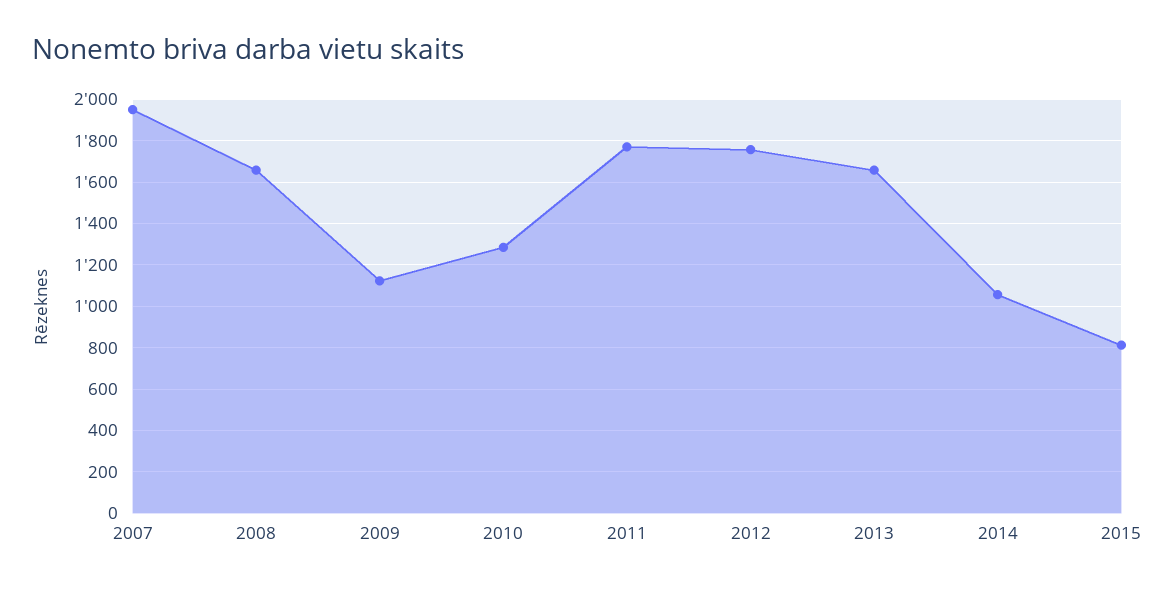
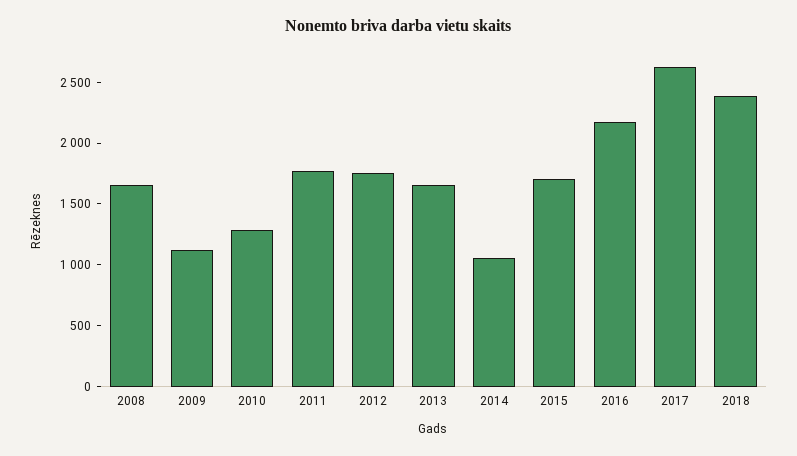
2007: 1950 -> none
2015: 800 -> 1700
2016: none -> 2200
2017: none -> 2600
2018: none -> 2400

